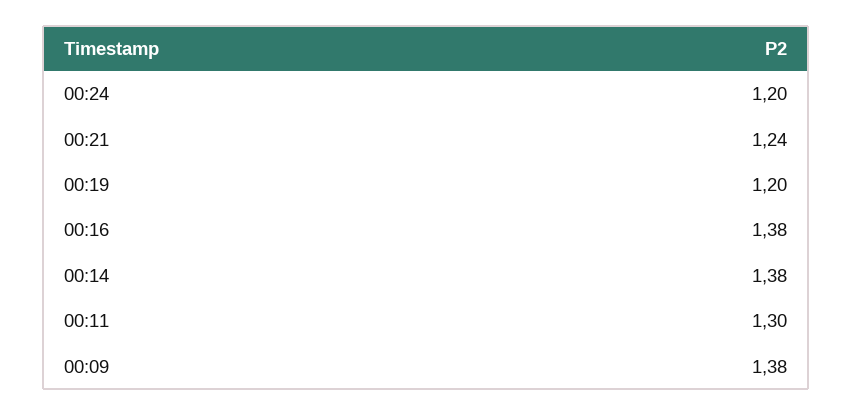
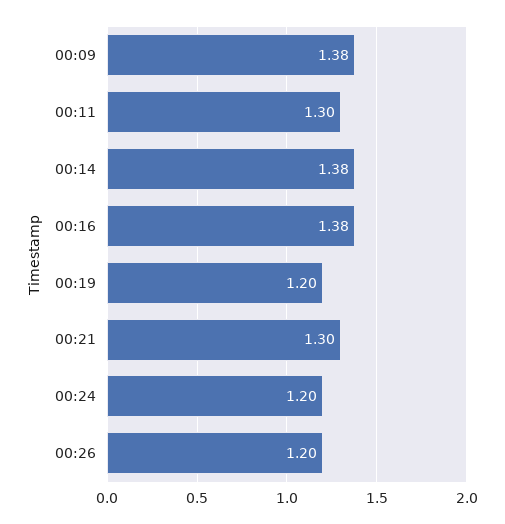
00:21: 1.24 -> 1.3
00:26: none -> 1.2

